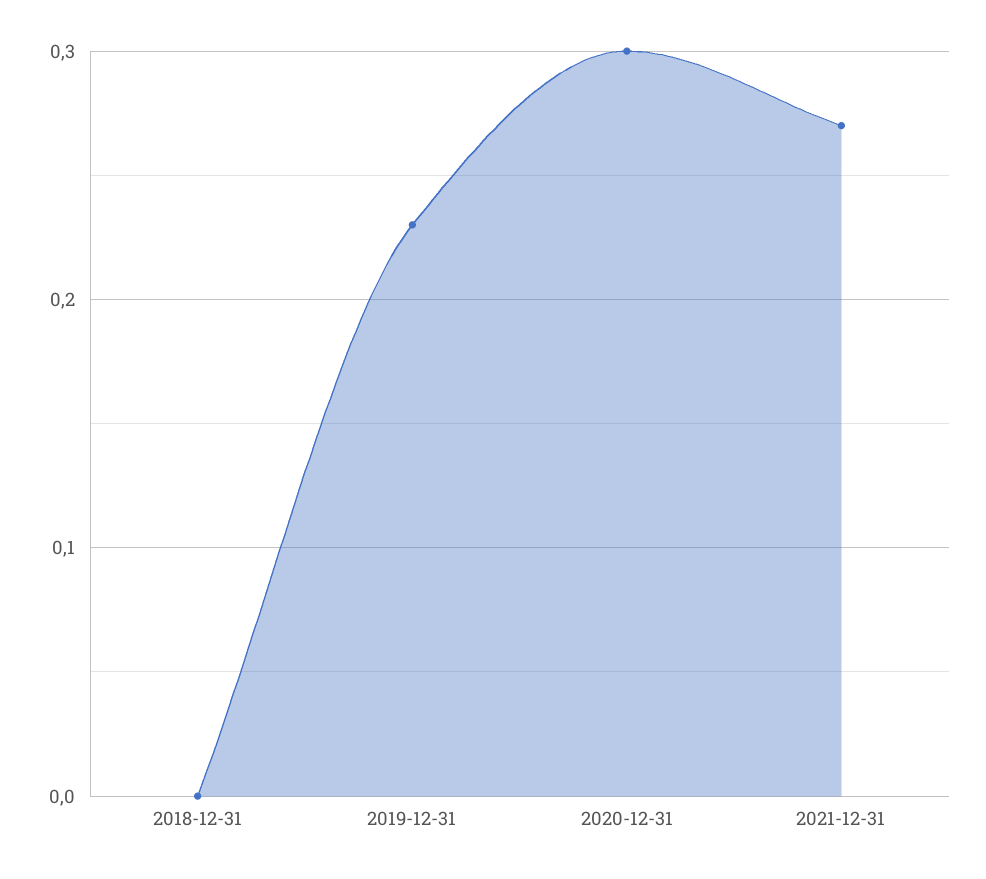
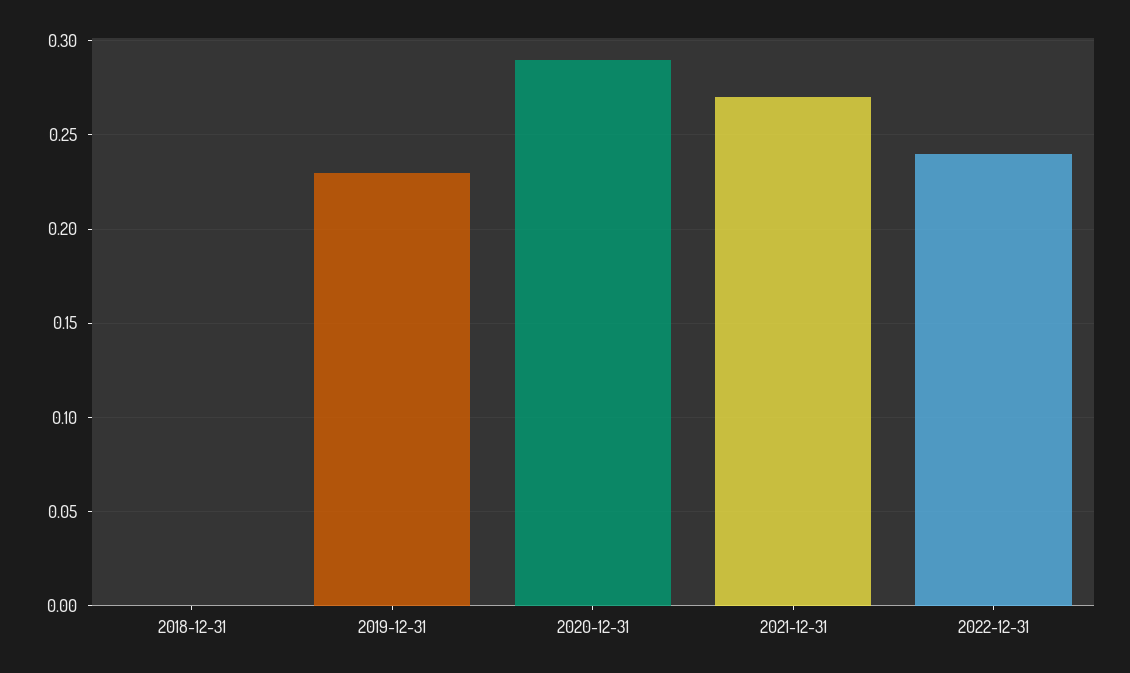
2020-12-31: 0.3 -> 0.29
2022-12-31: none -> 0.24

